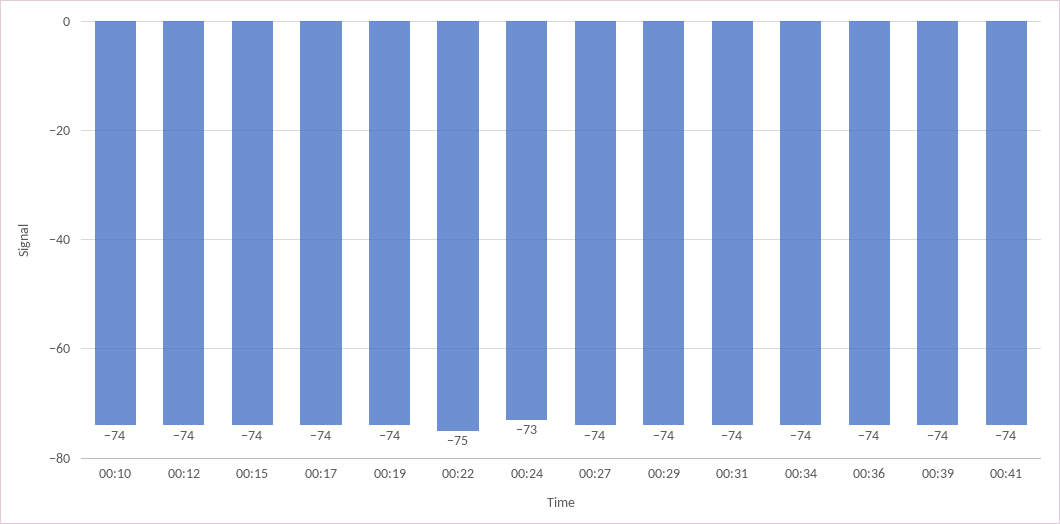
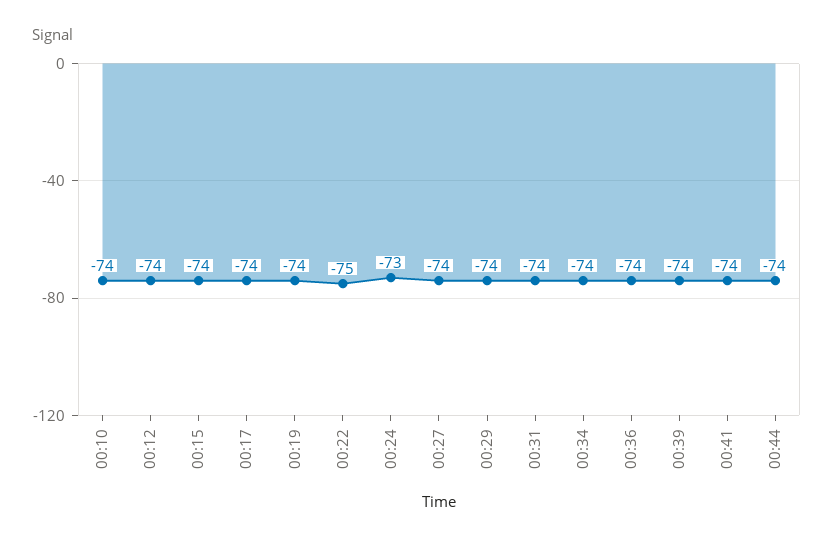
00:44: none -> -74

